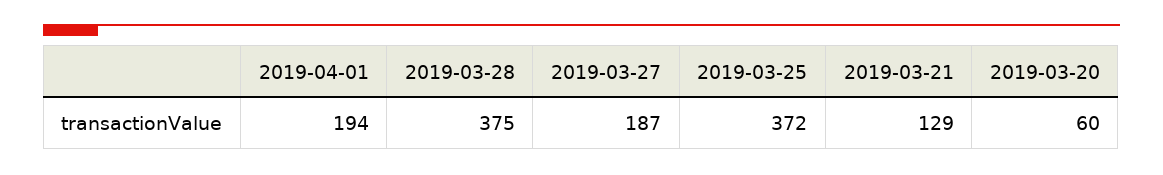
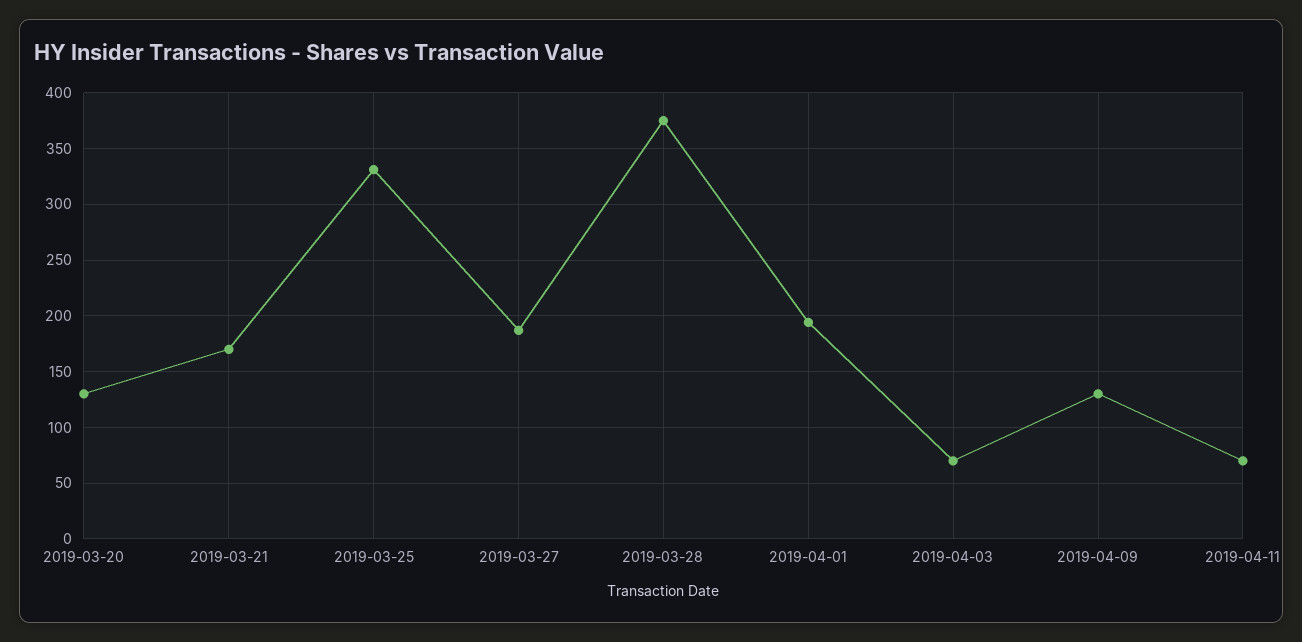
2019-03-25: 372 -> 330
2019-03-21: 129 -> 170
2019-03-20: 60 -> 130
2019-04-03: none -> 70
2019-04-09: none -> 130
2019-04-11: none -> 70

